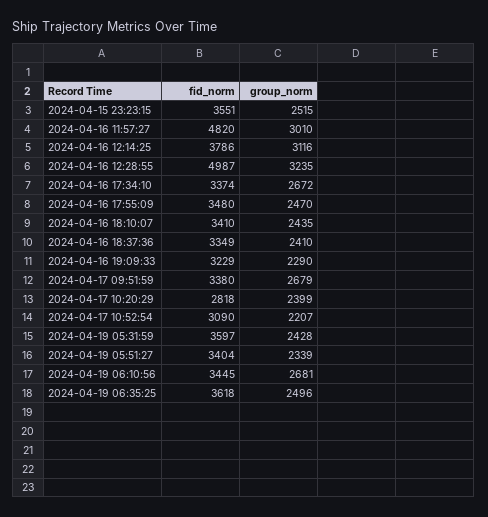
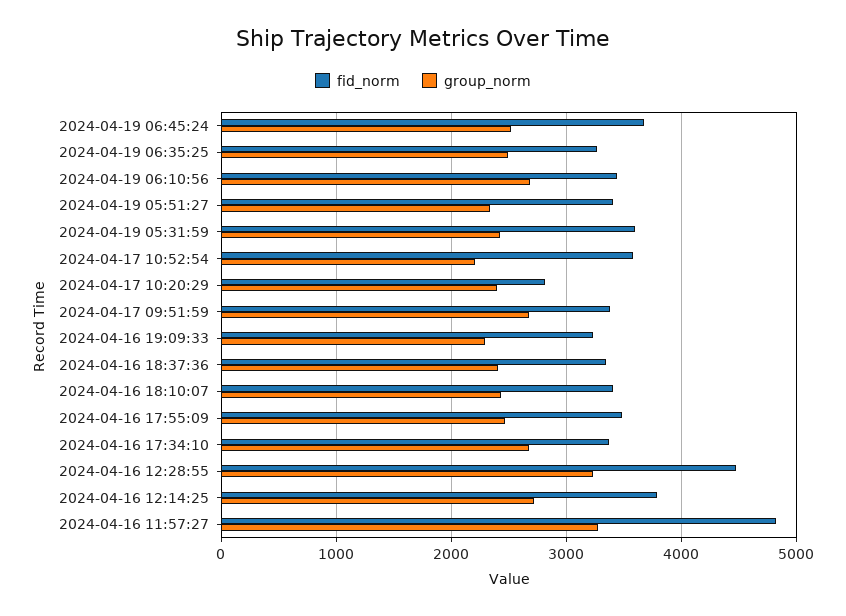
fid_norm, 2024-04-15 23:23:15: 3551 -> none
group_norm, 2024-04-15 23:23:15: 2515 -> none
group_norm, 2024-04-16 11:57:27: 3010 -> 3300
group_norm, 2024-04-16 12:14:25: 3116 -> 2700
fid_norm, 2024-04-16 12:28:55: 4987 -> 4500
fid_norm, 2024-04-17 10:52:54: 3090 -> 3600
fid_norm, 2024-04-19 06:35:25: 3618 -> 3300
fid_norm, 2024-04-19 06:45:24: none -> 3700
group_norm, 2024-04-19 06:45:24: none -> 2500

